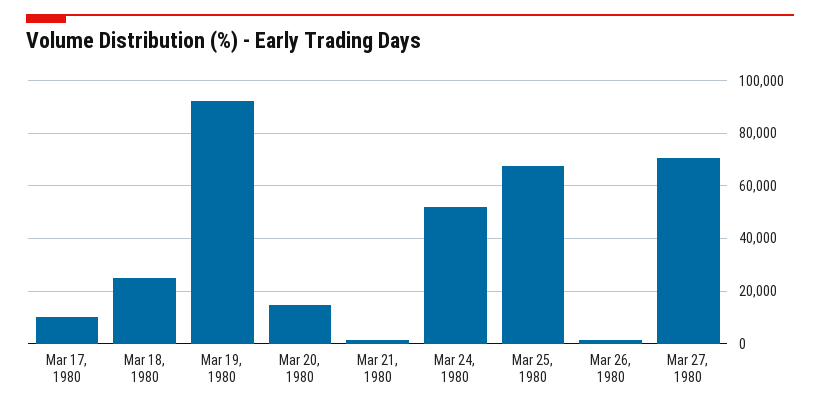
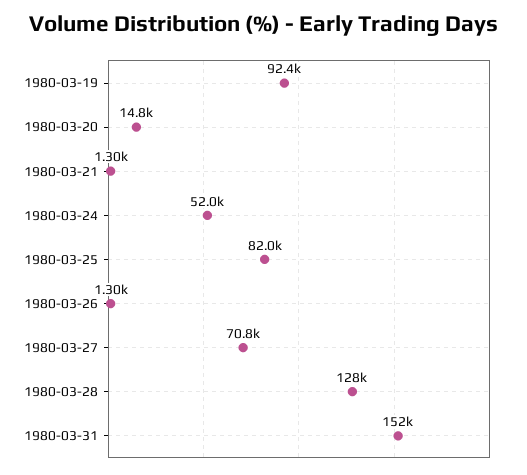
Mar 17, 1980: 10000 -> none
Mar 18, 1980: 25000 -> none
Mar 25, 1980: 67500 -> 82000
1980-03-28: none -> 128000
1980-03-31: none -> 152000

